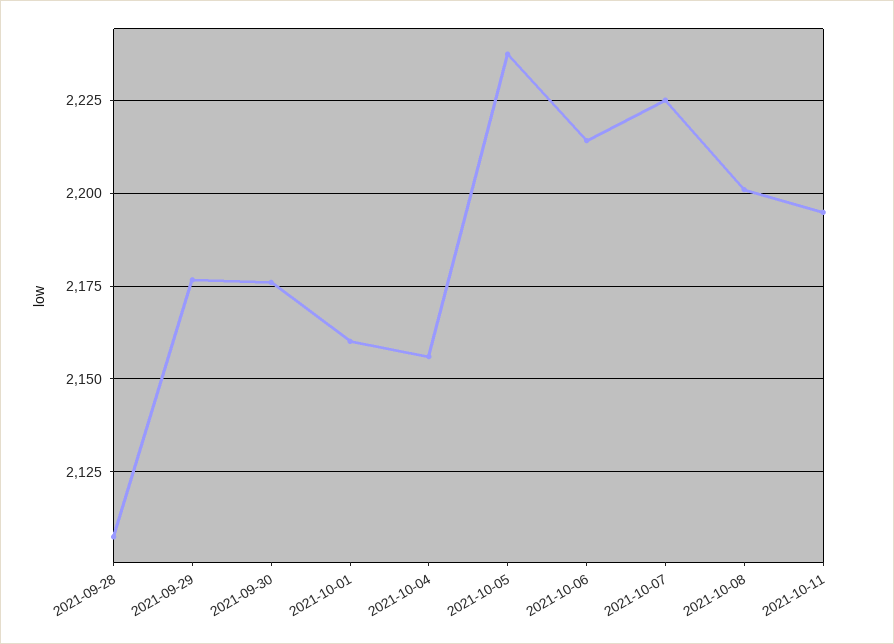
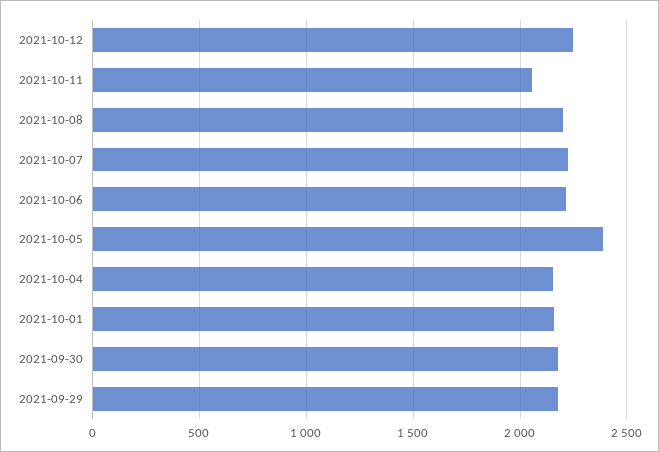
2021-09-28: 2107.5 -> none
2021-10-05: 2237.5 -> 2400
2021-10-11: 2195 -> 2050
2021-10-12: none -> 2250

